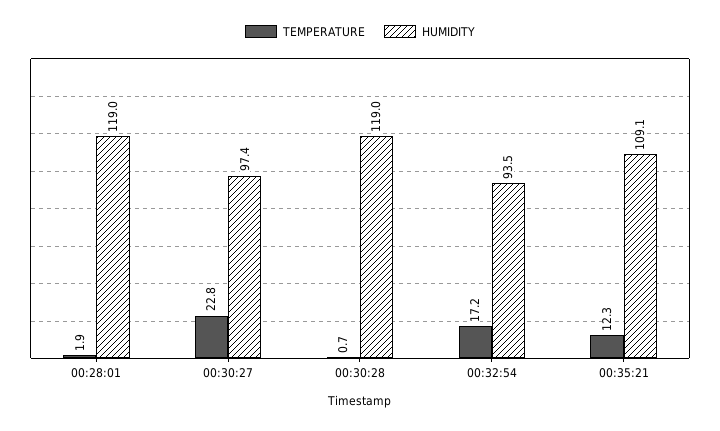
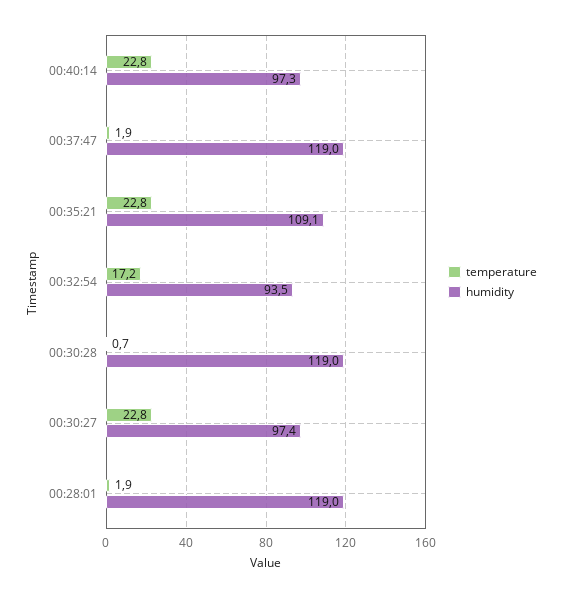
TEMPERATURE, 00:35:21: 12.3 -> 22.8
TEMPERATURE, 00:40:14: none -> 22.8
HUMIDITY, 00:40:14: none -> 97.3
TEMPERATURE, 00:37:47: none -> 1.9
HUMIDITY, 00:37:47: none -> 119

